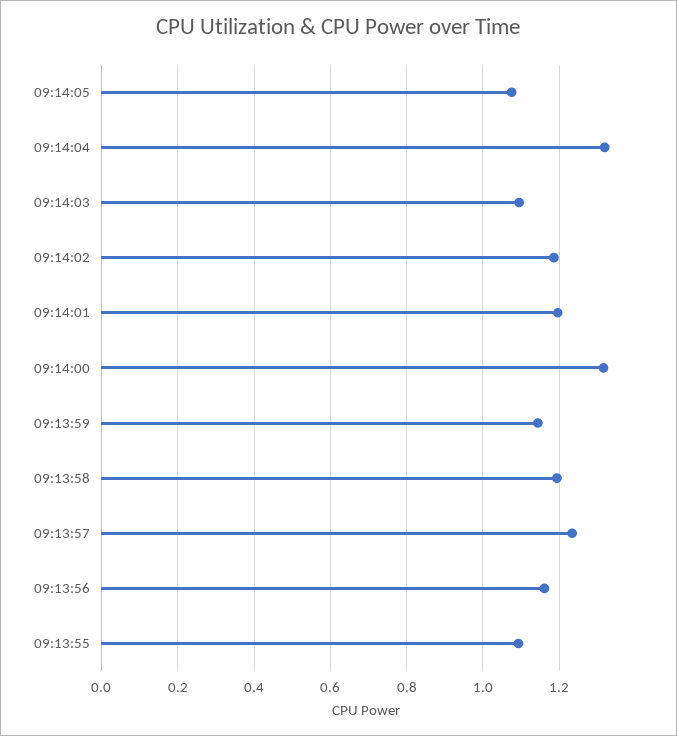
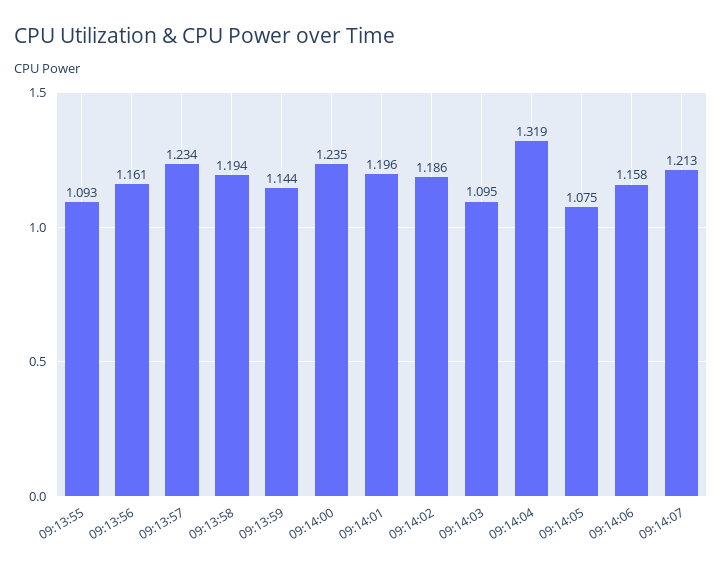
09:14:00: 1.32 -> 1.235
09:14:06: none -> 1.158
09:14:07: none -> 1.213

